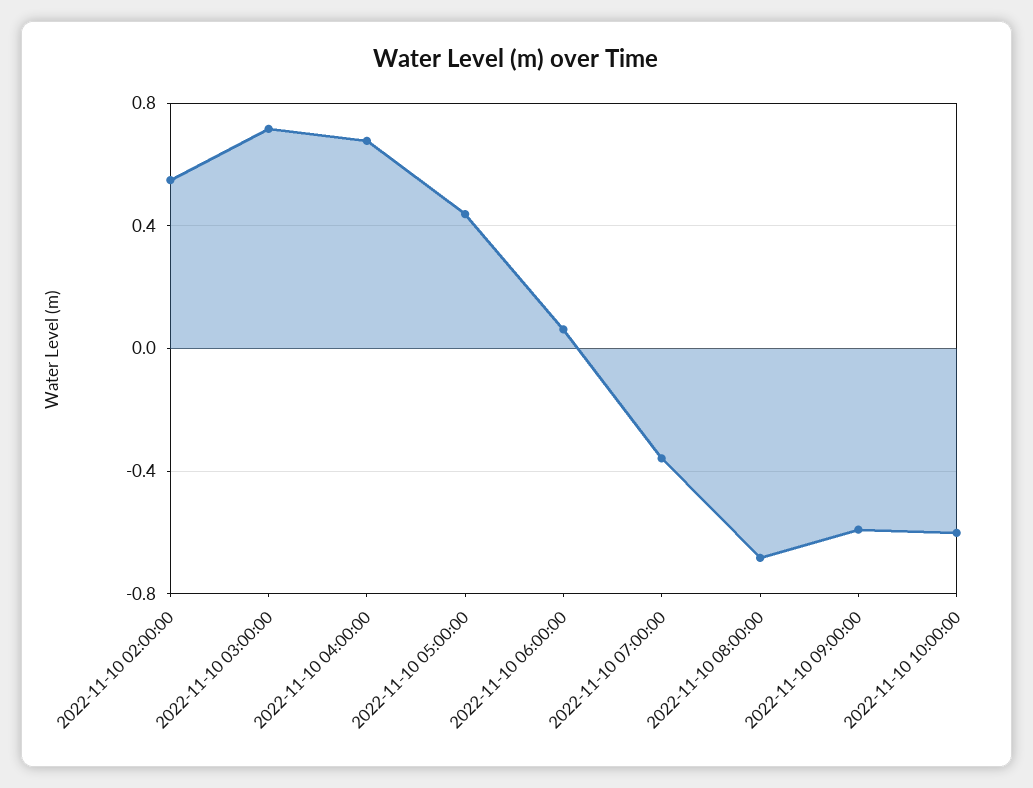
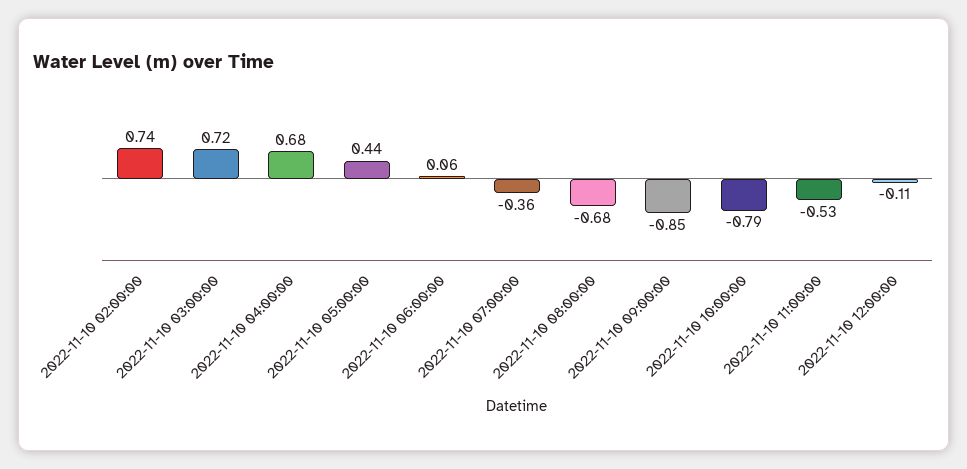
2022-11-10 02:00:00: 0.55 -> 0.74
2022-11-10 09:00:00: -0.6 -> -0.85
2022-11-10 10:00:00: -0.6 -> -0.79
2022-11-10 11:00:00: none -> -0.53
2022-11-10 12:00:00: none -> -0.11

